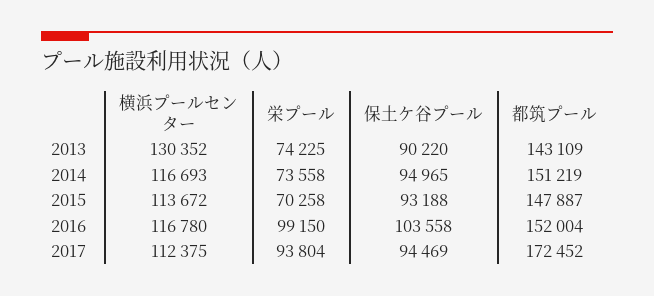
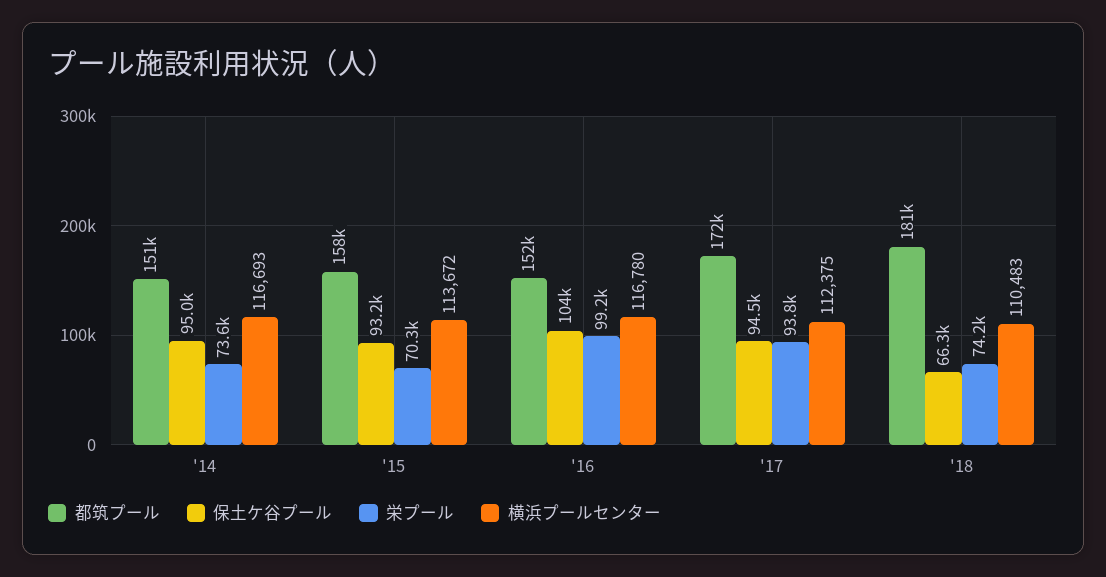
横浜プールセンター, 2013: 130352 -> none
栄プール, 2013: 74225 -> none
保土ケ谷プール, 2013: 90220 -> none
都筑プール, 2013: 143109 -> none
都筑プール, 2015: 147887 -> 158000
都筑プール, '18: none -> 181000
保土ケ谷プール, '18: none -> 66300
栄プール, '18: none -> 74200
横浜プールセンター, '18: none -> 110483

